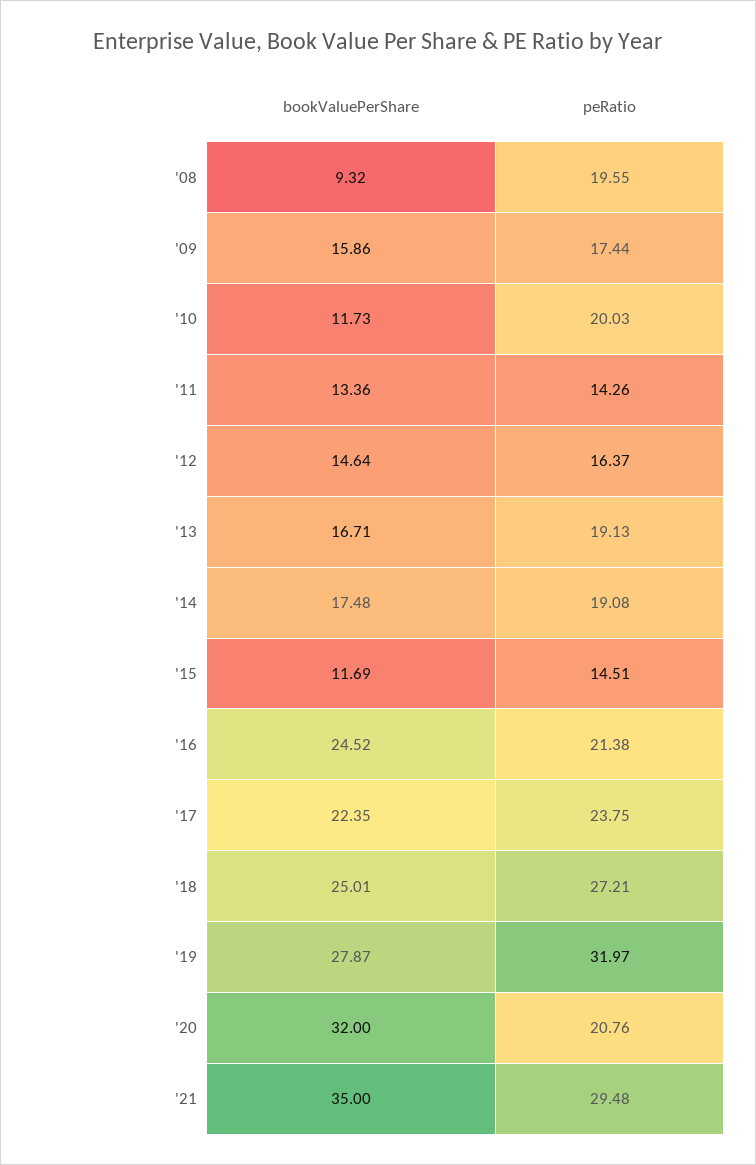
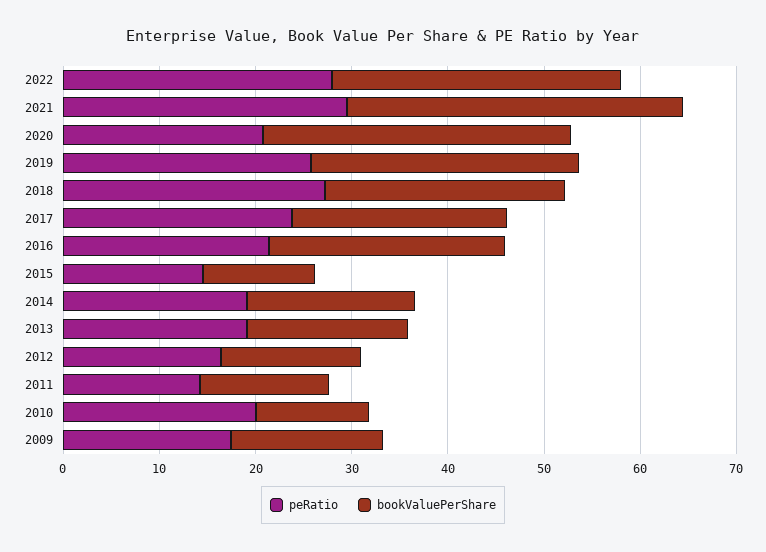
bookValuePerShare, '08: 9.32 -> none
peRatio, '08: 19.55 -> none
peRatio, '19: 31.97 -> 26
peRatio, 2022: none -> 28
bookValuePerShare, 2022: none -> 30

